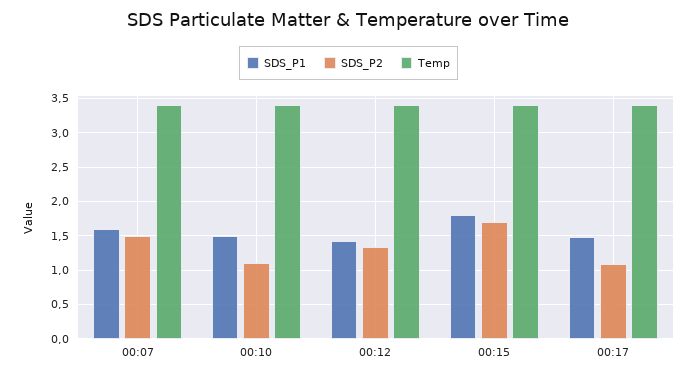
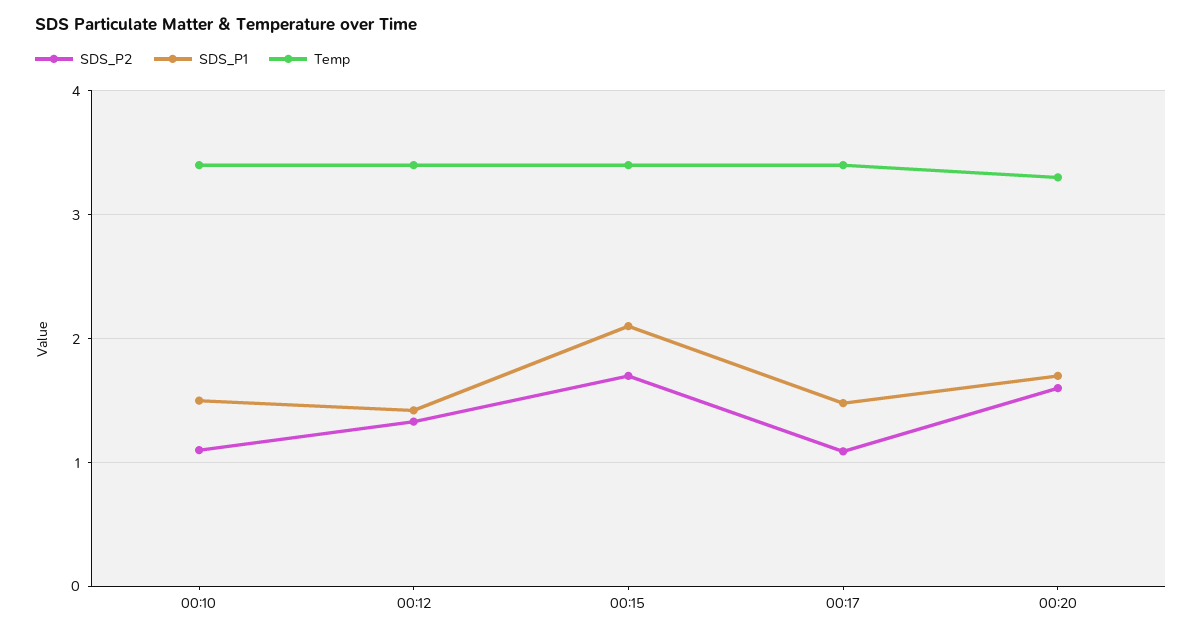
SDS_P1, 00:07: 1.6 -> none
SDS_P2, 00:07: 1.5 -> none
Temp, 00:07: 3.4 -> none
SDS_P1, 00:15: 1.8 -> 2.1
SDS_P2, 00:20: none -> 1.6
SDS_P1, 00:20: none -> 1.7
Temp, 00:20: none -> 3.3

